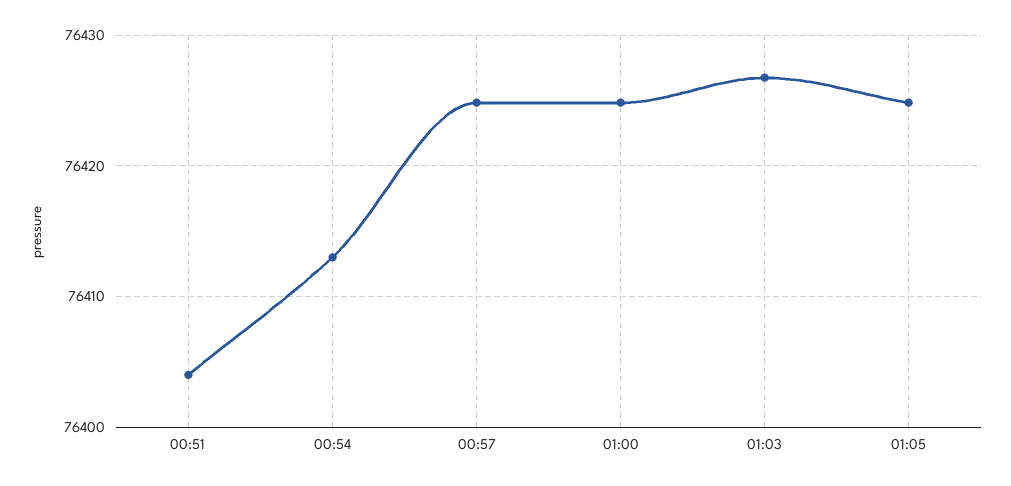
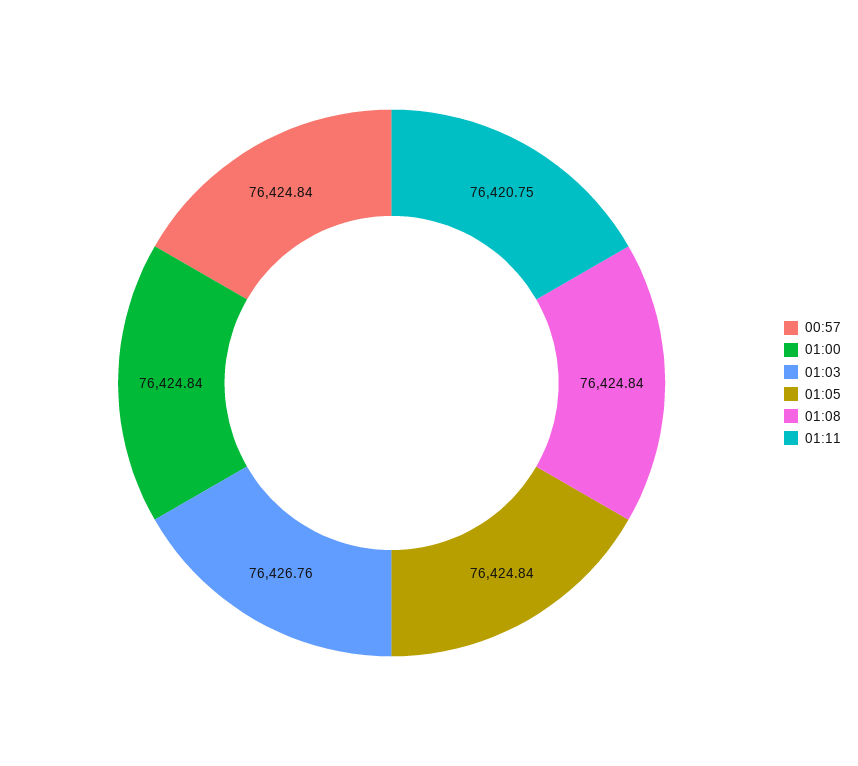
00:51: 76404 -> none
00:54: 76413 -> none
01:08: none -> 76424.84
01:11: none -> 76420.75

